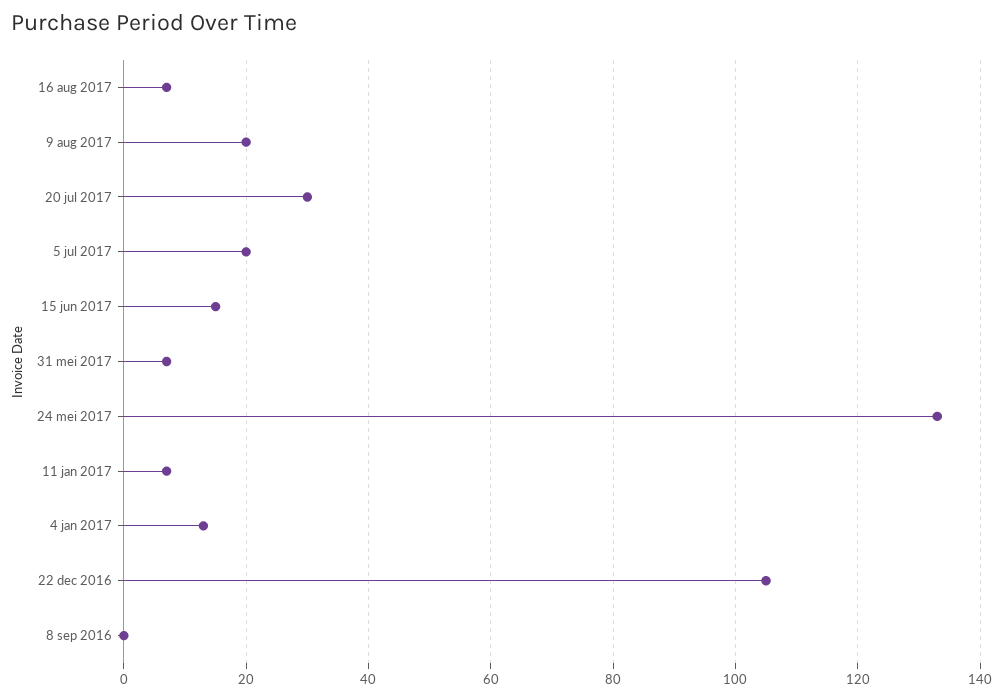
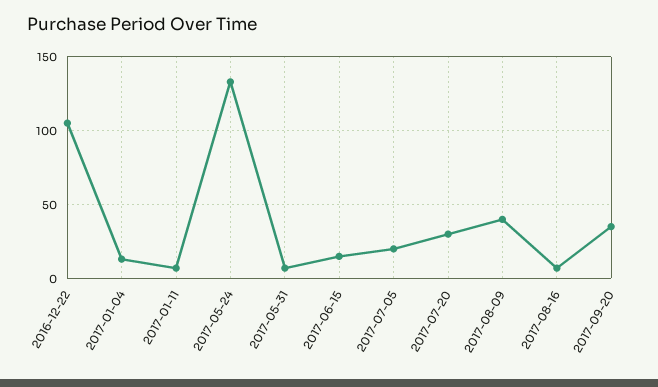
9 aug 2017: 20 -> 40
8 sep 2016: 0 -> none
2017-09-20: none -> 35

